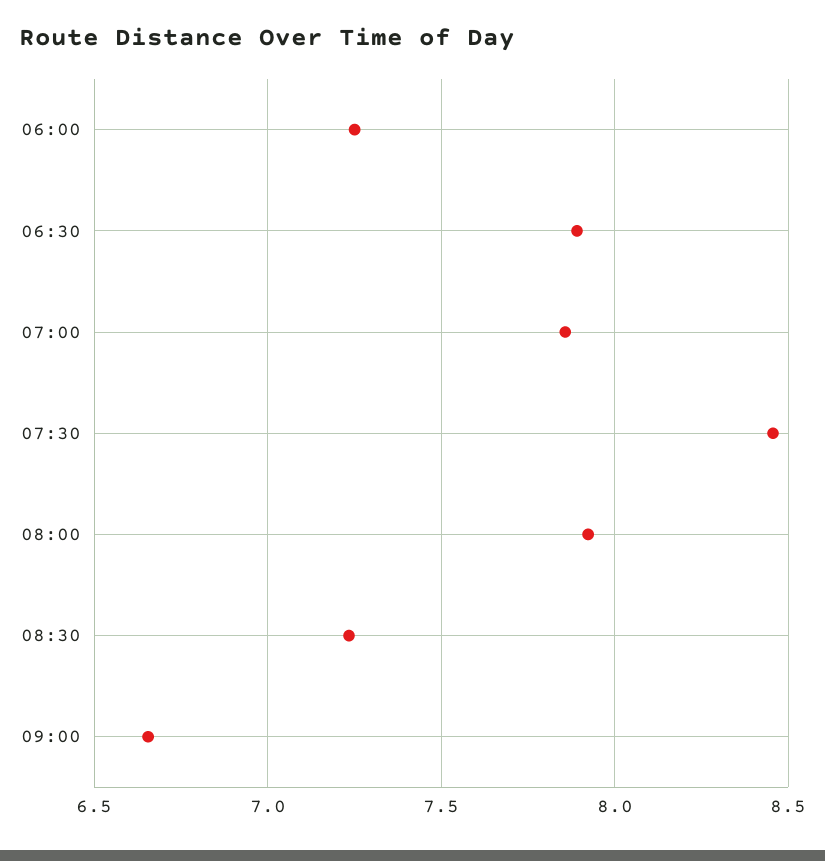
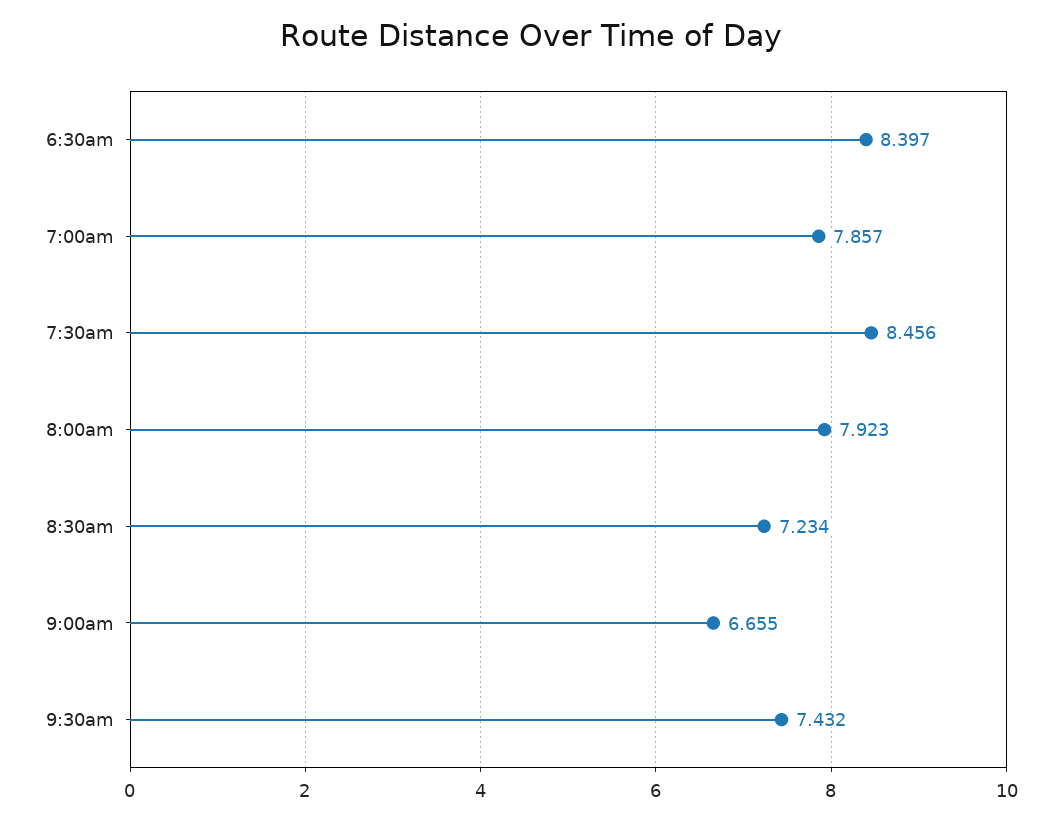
06:00: 7.25 -> none
06:30: 7.9 -> 8.397
9:30am: none -> 7.432

